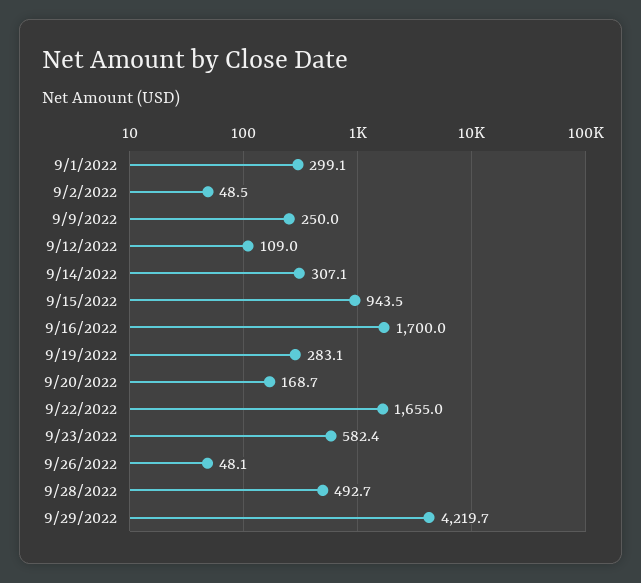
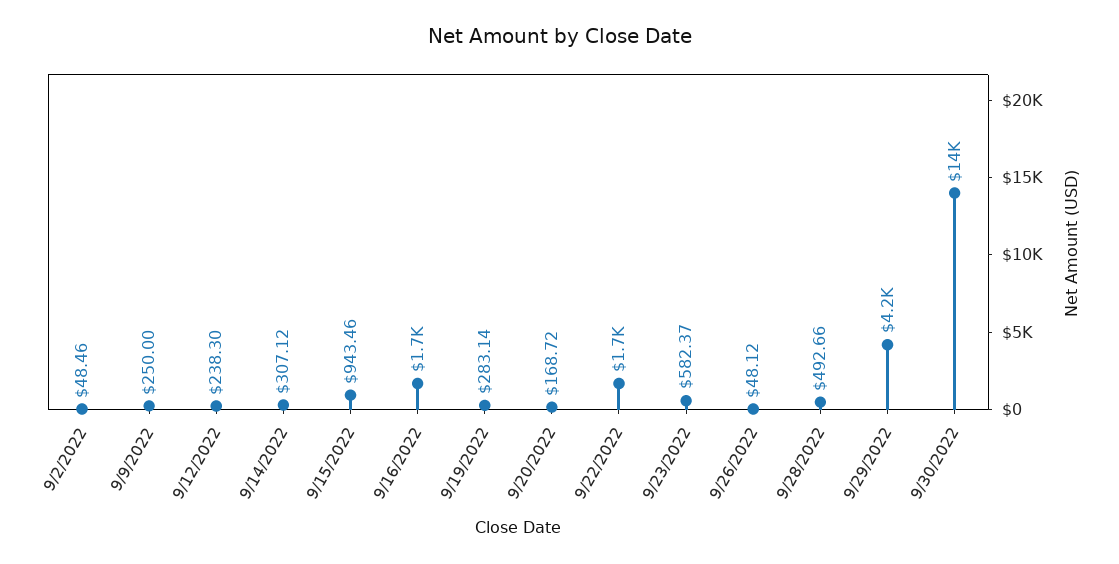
9/1/2022: 299.1 -> none
9/12/2022: 109 -> 238.3
9/30/2022: none -> 14000

